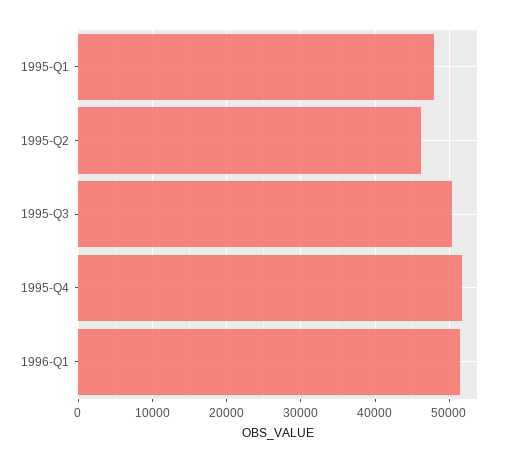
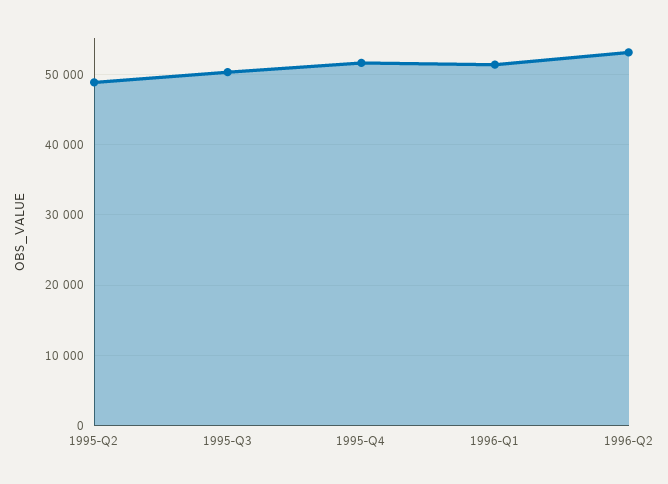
1995-Q1: 48000 -> none
1995-Q2: 46000 -> 49000
1996-Q2: none -> 53000

